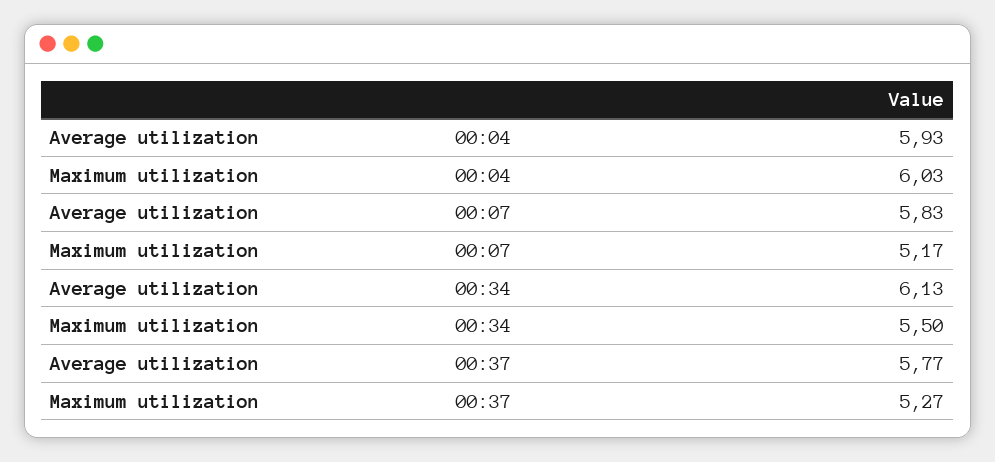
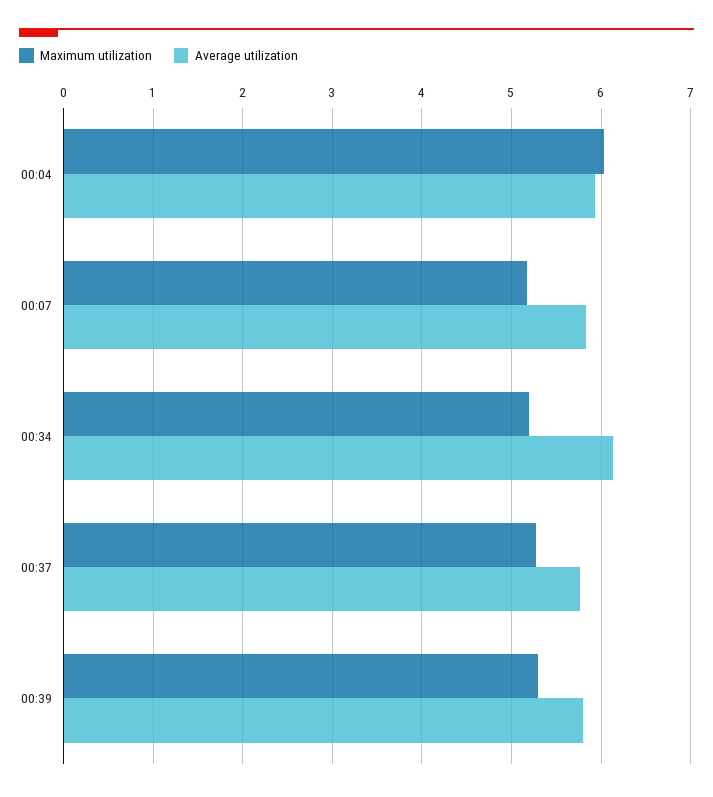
Maximum utilization, 00:34: 5.5 -> 5.2
Maximum utilization, 00:39: none -> 5.3
Average utilization, 00:39: none -> 5.8

